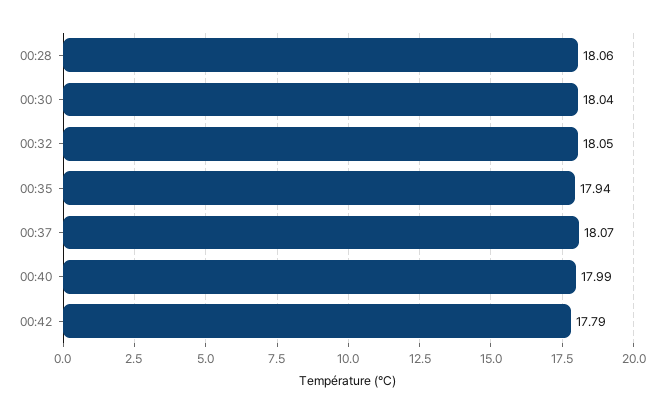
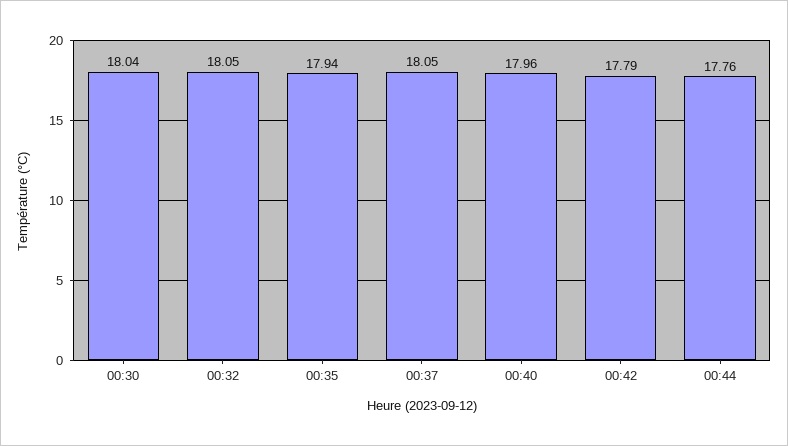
00:28: 18.06 -> none
00:37: 18.07 -> 18.05
00:40: 17.99 -> 17.96
00:44: none -> 17.76

